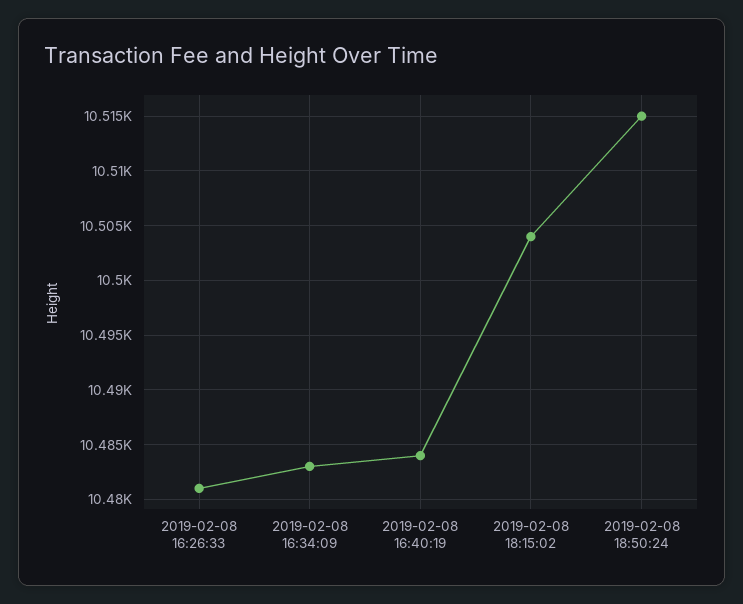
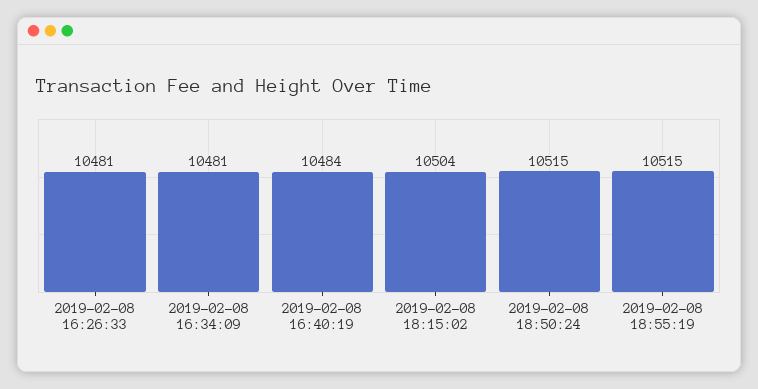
2019-02-08 16:34:09: 10483 -> 10481
2019-02-08 18:55:19: none -> 10515

